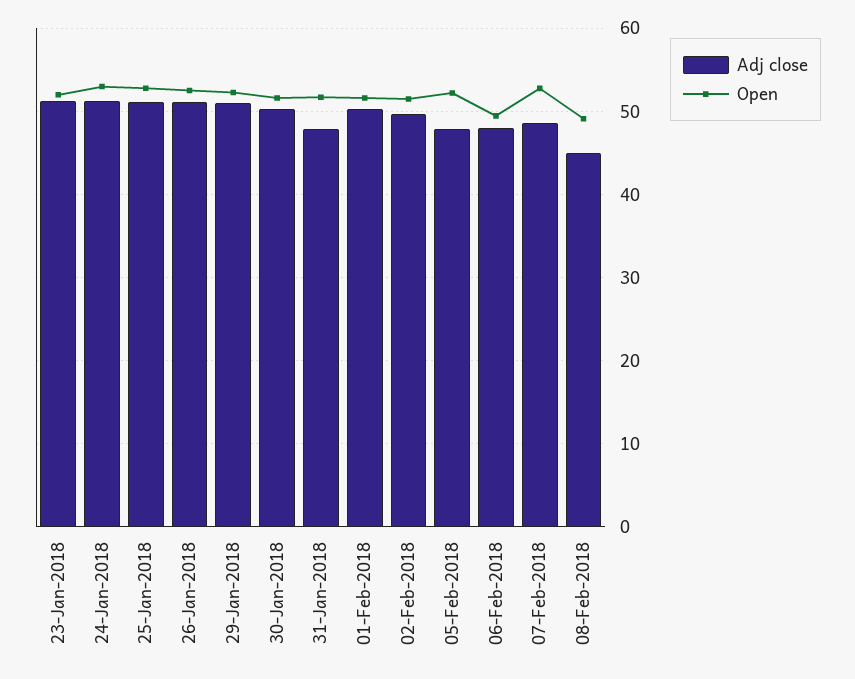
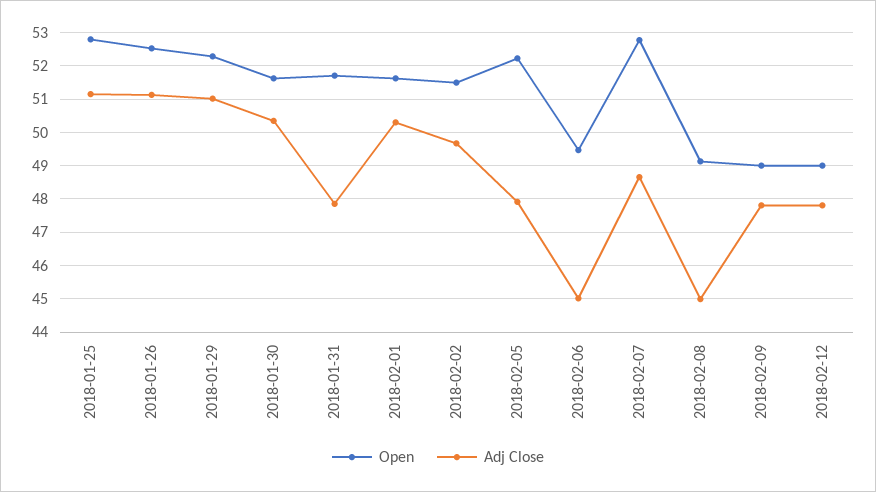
Adj close, 23-Jan-2018: 51 -> none
Open, 23-Jan-2018: 52 -> none
Adj close, 24-Jan-2018: 51 -> none
Open, 24-Jan-2018: 53 -> none
Adj close, 06-Feb-2018: 48 -> 45
Open, 2018-02-09: none -> 49
Adj close, 2018-02-09: none -> 47.8
Open, 2018-02-12: none -> 49
Adj close, 2018-02-12: none -> 47.8

